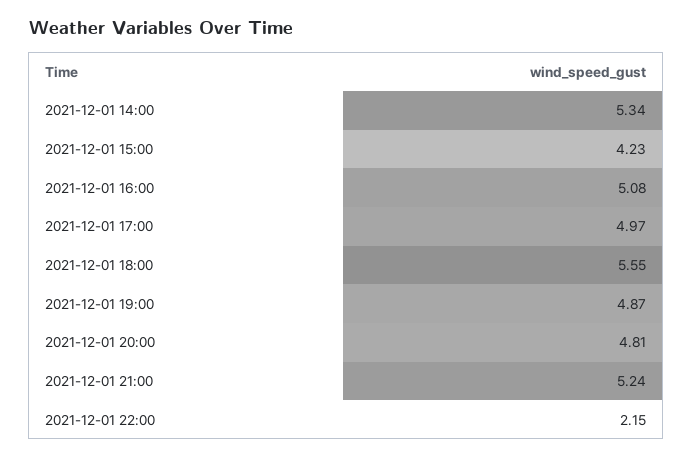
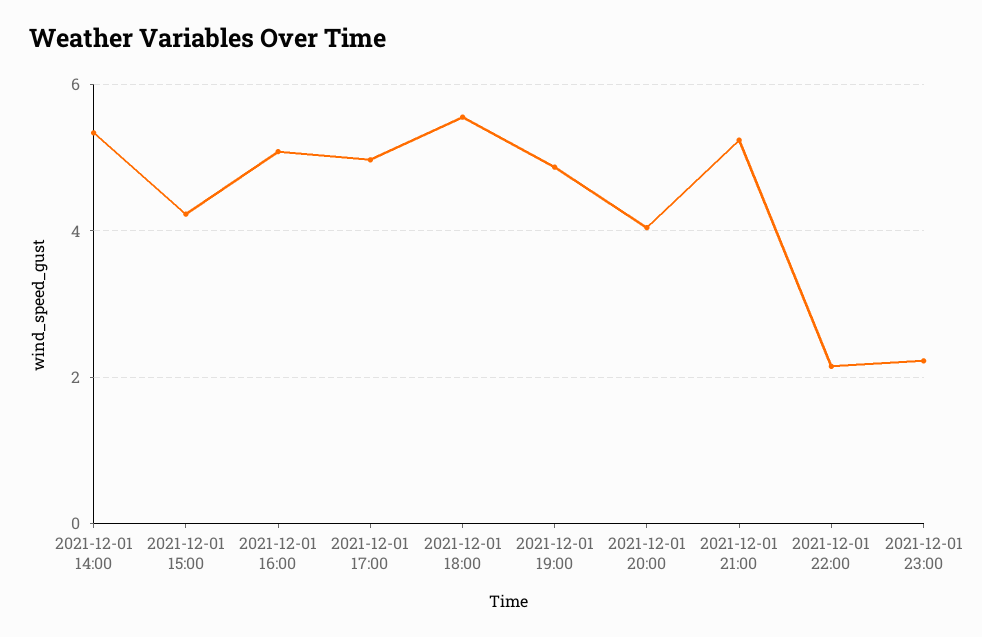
2021-12-01 20:00: 4.81 -> 4
2021-12-01 23:00: none -> 2.2

